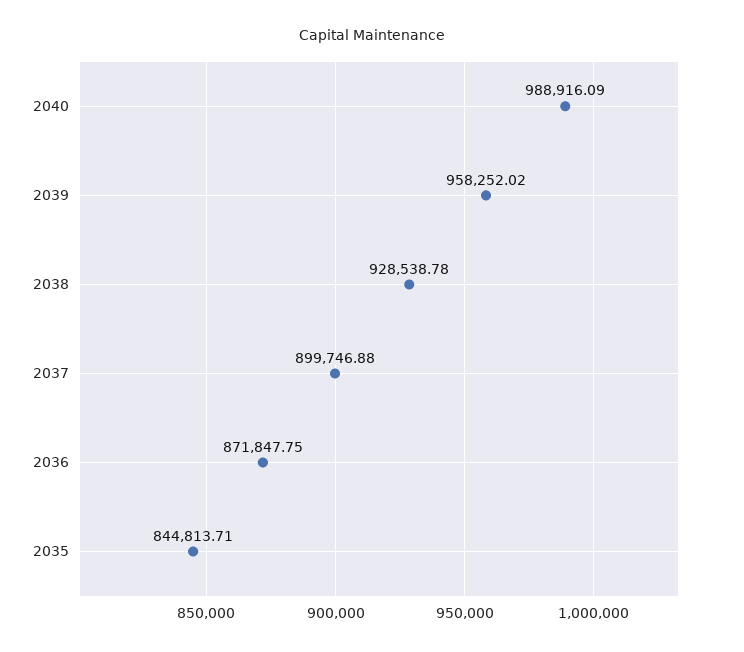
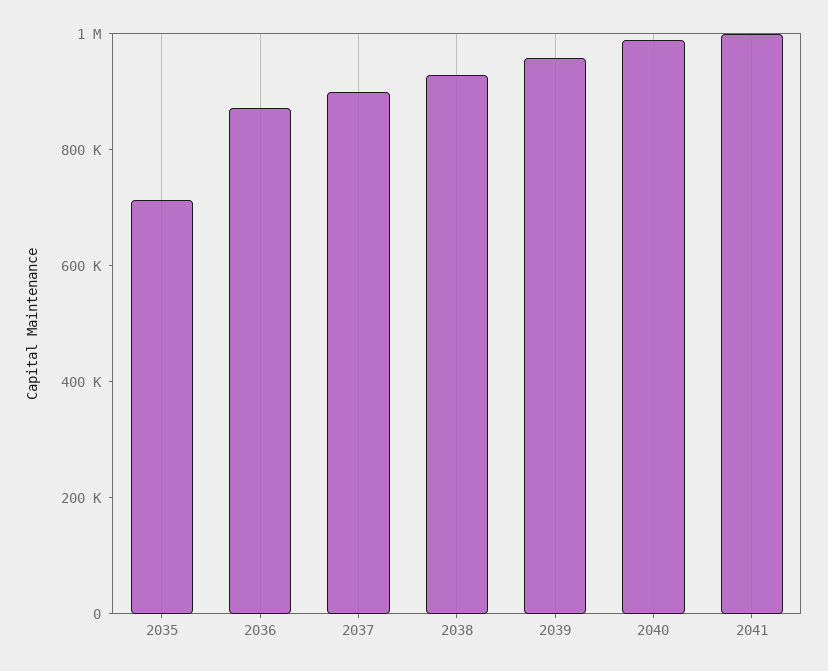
2035: 844813.71 -> 700000
2041: none -> 1000000

